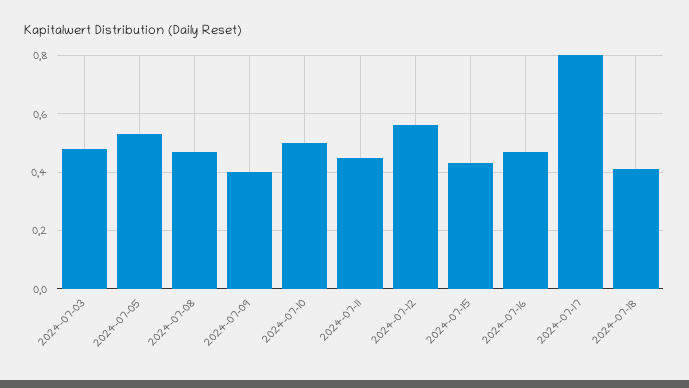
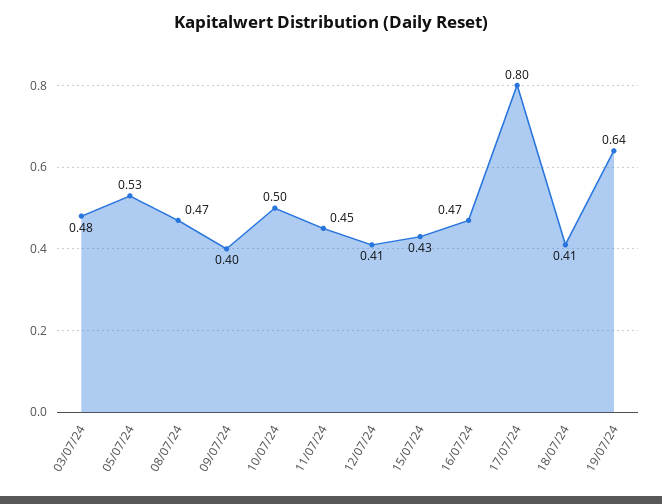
2024-07-12: 0.55 -> 0.41
19/07/24: none -> 0.64

